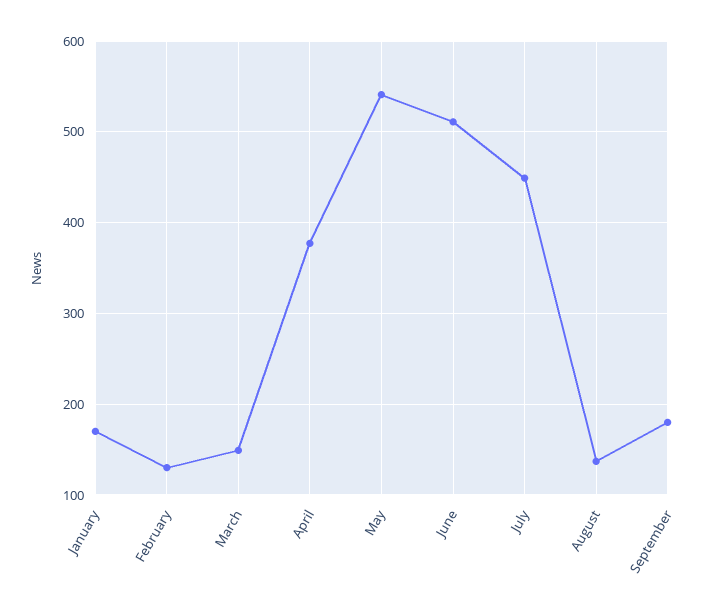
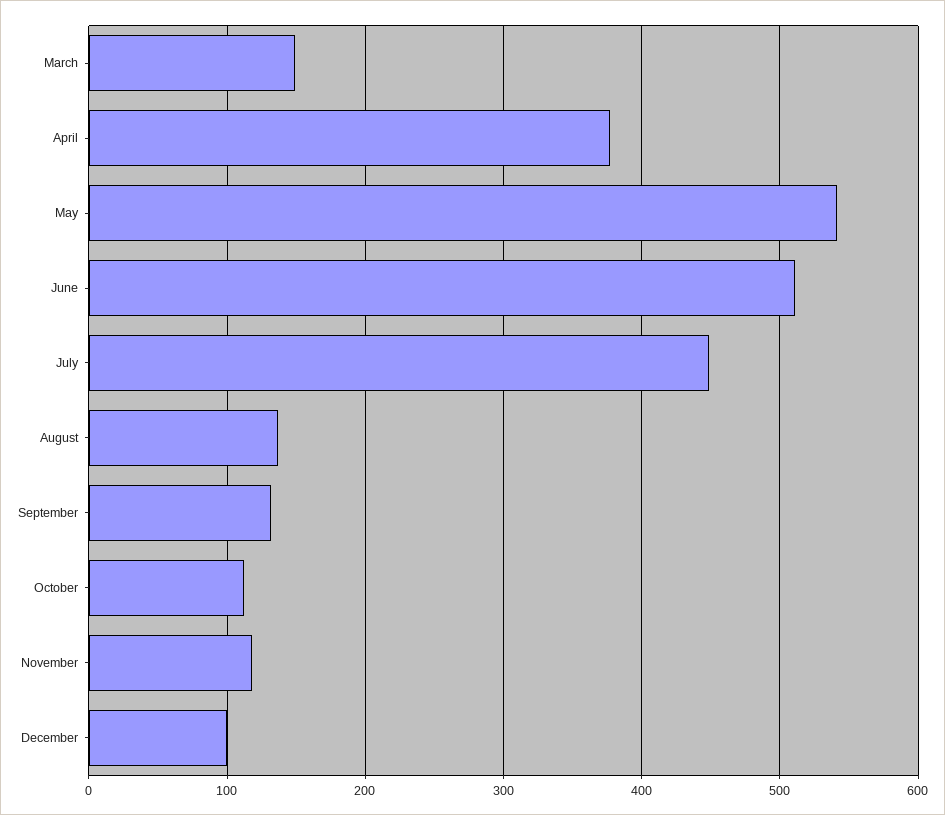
January: 170 -> none
February: 130 -> none
September: 180 -> 130
October: none -> 110
November: none -> 120
December: none -> 100

